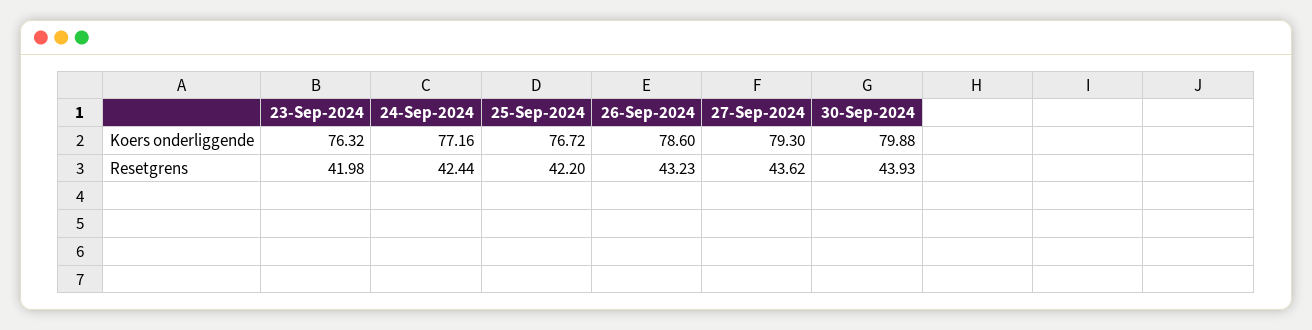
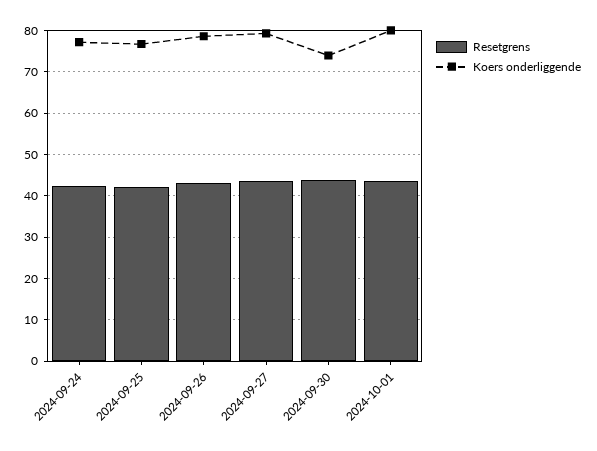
Koers onderliggende, 23-Sep-2024: 76.32 -> none
Koers onderliggende, 30-Sep-2024: 79.88 -> 74
Resetgrens, 23-Sep-2024: 41.98 -> none
Resetgrens, 2024-10-01: none -> 44
Koers onderliggende, 2024-10-01: none -> 80

